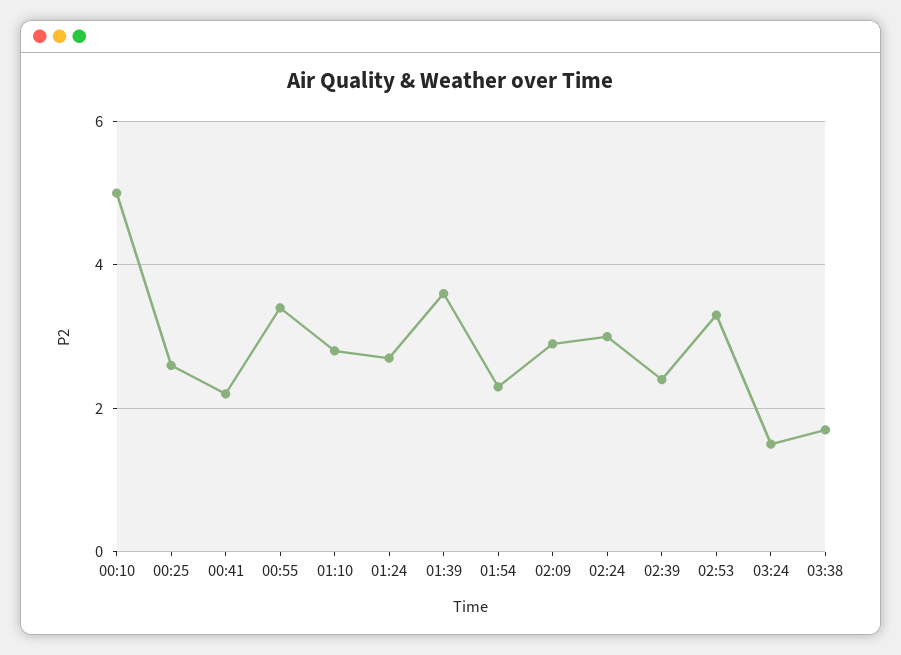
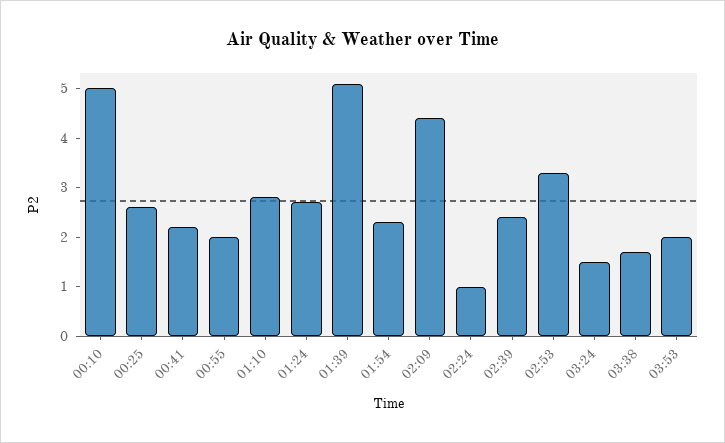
00:55: 3.5 -> 2
01:39: 3.5 -> 5
02:09: 3 -> 4.5
02:24: 3 -> 1
03:53: none -> 2

